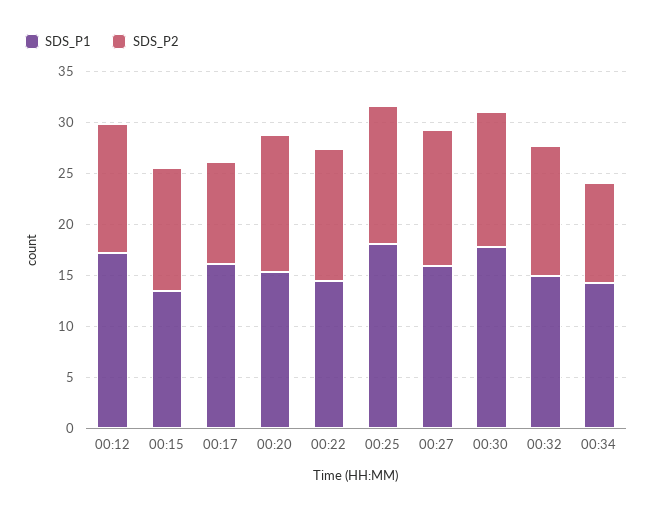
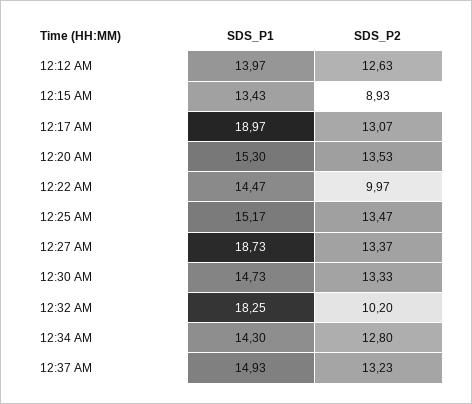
SDS_P1, 00:12: 17 -> 13.97
SDS_P2, 00:15: 12 -> 8.93
SDS_P1, 00:17: 16 -> 18.97
SDS_P2, 00:17: 10 -> 13.07
SDS_P2, 00:22: 13 -> 9.97
SDS_P1, 00:25: 18 -> 15.17
SDS_P1, 00:27: 16 -> 18.73
SDS_P1, 00:30: 18 -> 14.73
SDS_P1, 00:32: 15 -> 18.25
SDS_P2, 00:32: 13 -> 10.2
SDS_P2, 00:34: 10 -> 12.8
SDS_P1, 12:37 AM: none -> 14.93
SDS_P2, 12:37 AM: none -> 13.23

